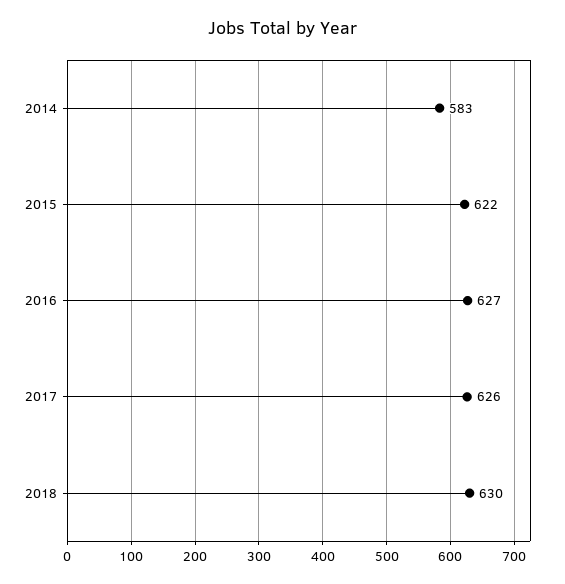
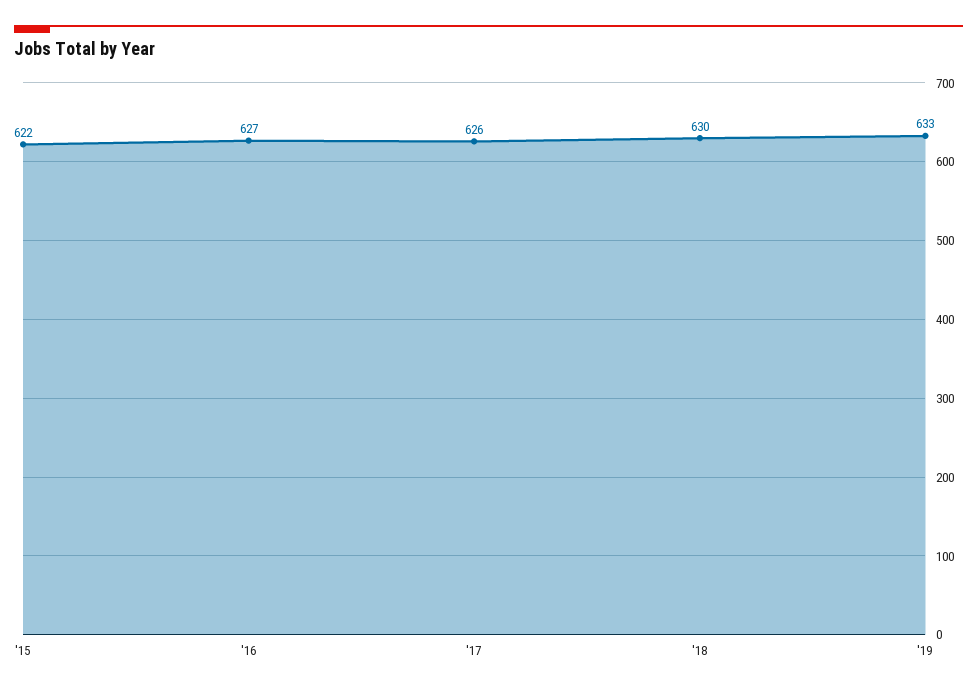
2014: 583 -> none
'19: none -> 633

